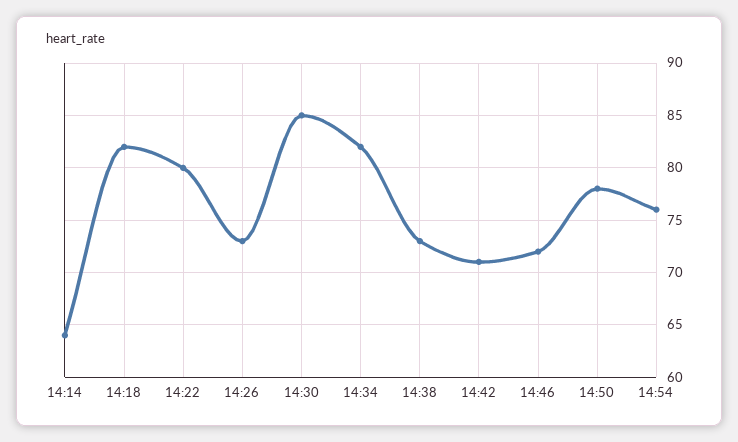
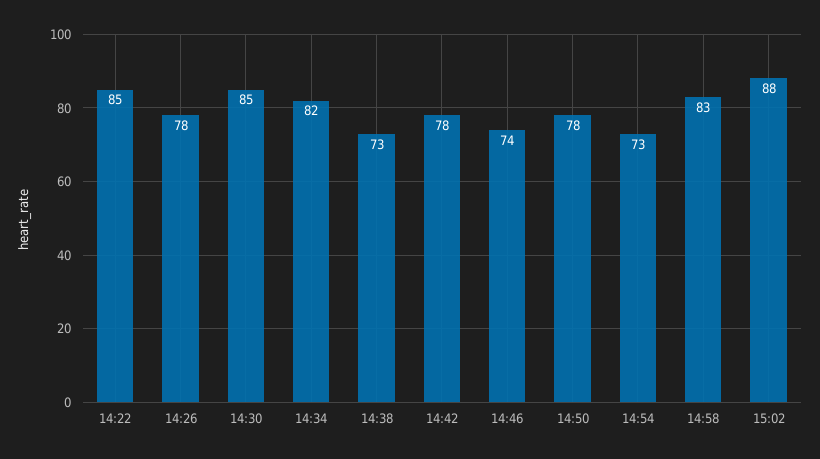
14:14: 64 -> none
14:18: 82 -> none
14:22: 80 -> 85
14:26: 73 -> 78
14:42: 71 -> 78
14:46: 72 -> 74
14:54: 76 -> 73
14:58: none -> 83
15:02: none -> 88

